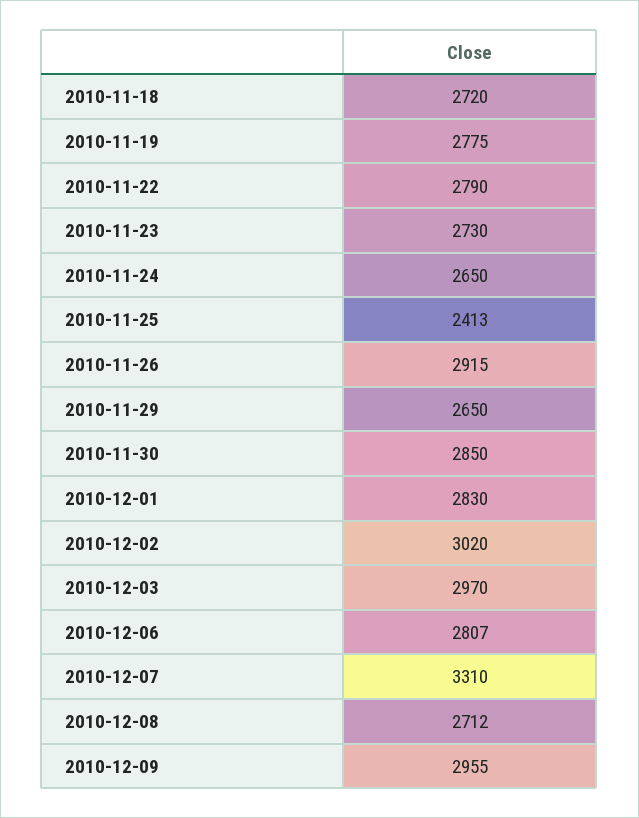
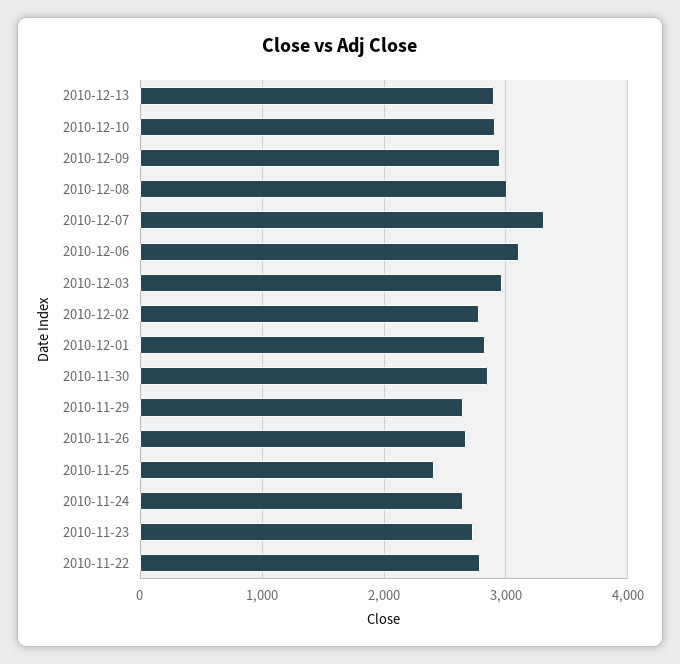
2010-11-18: 2720 -> none
2010-11-19: 2775 -> none
2010-11-26: 2915 -> 2700
2010-12-02: 3020 -> 2800
2010-12-06: 2807 -> 3100
2010-12-08: 2712 -> 3000
2010-12-13: none -> 2900
2010-12-10: none -> 2900

